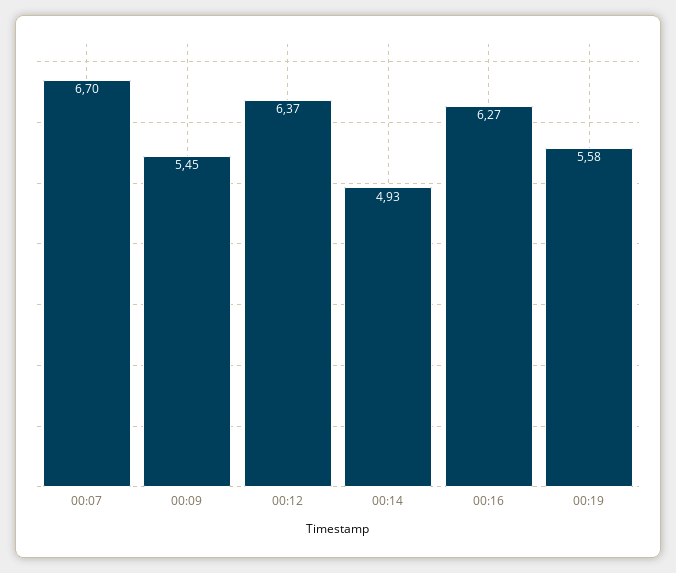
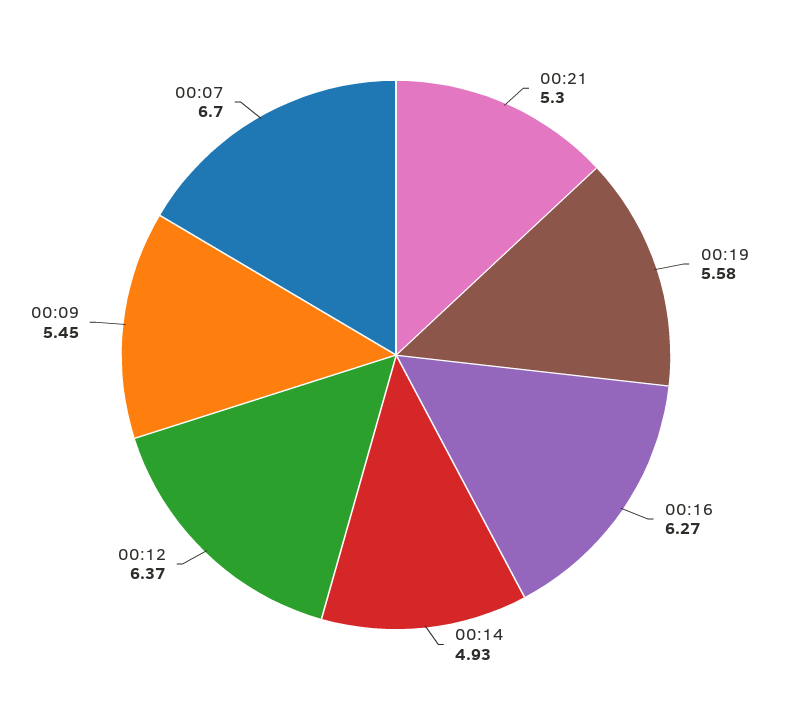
00:21: none -> 5.3

